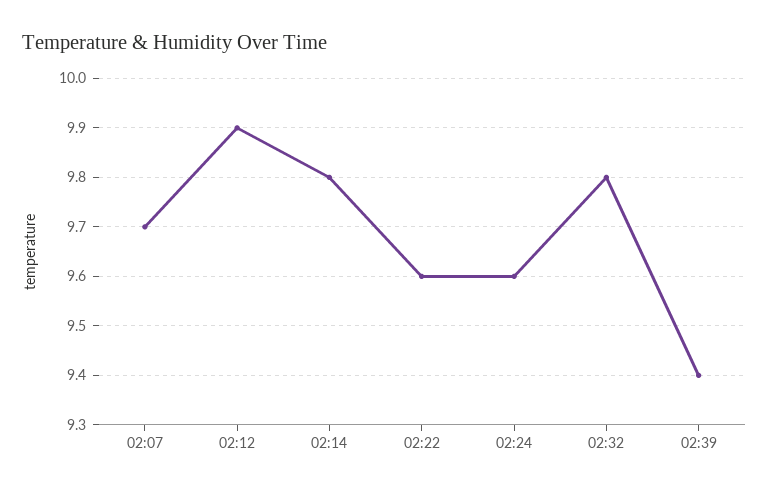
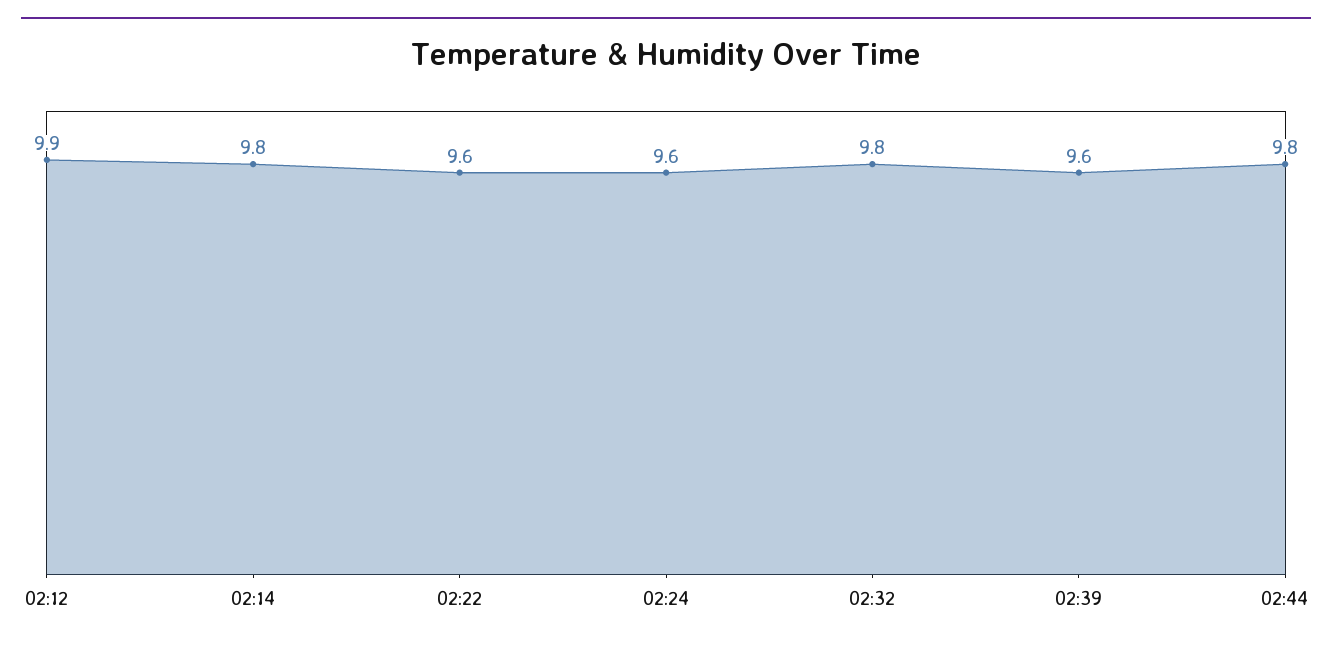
02:07: 9.7 -> none
02:39: 9.4 -> 9.6
02:44: none -> 9.8

